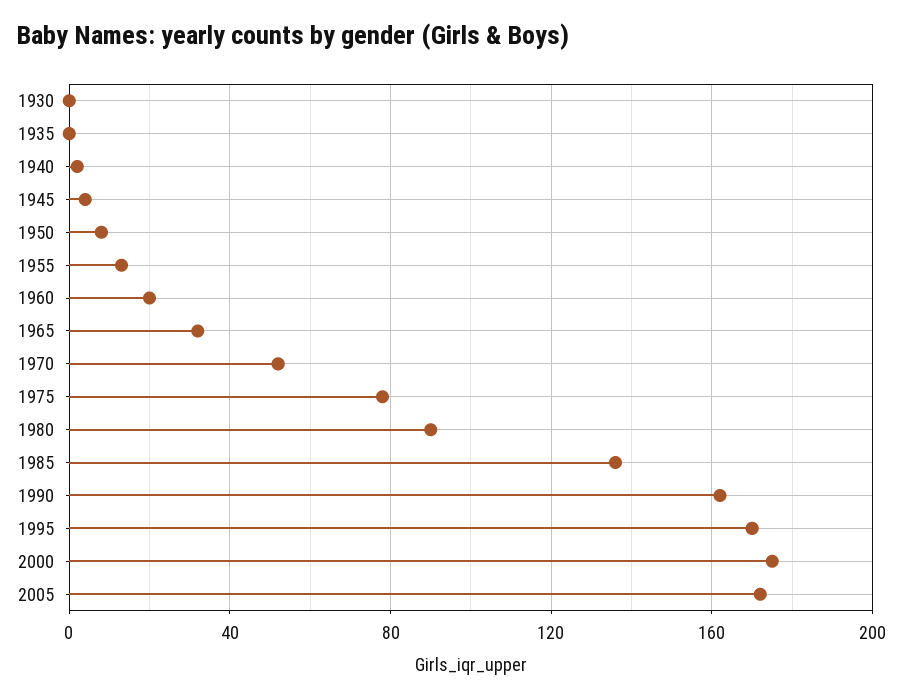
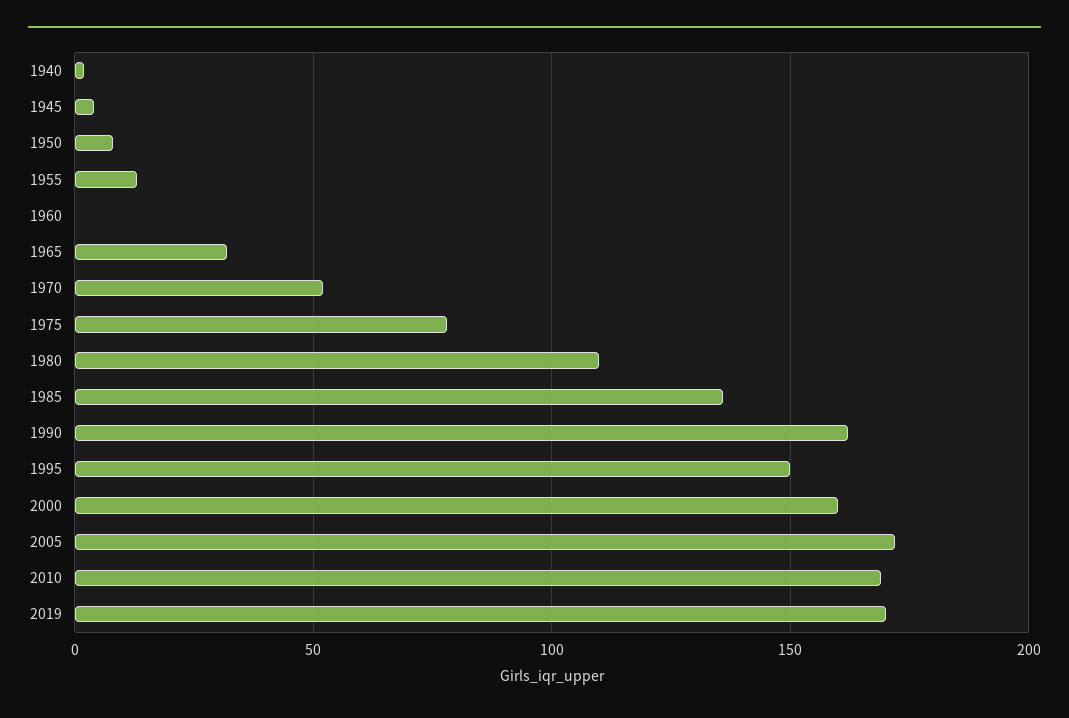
1930: 0 -> none
1935: 0 -> none
1960: 20 -> 0
1980: 90 -> 110
1995: 170 -> 150
2000: 175 -> 160
2010: none -> 170
2019: none -> 170

